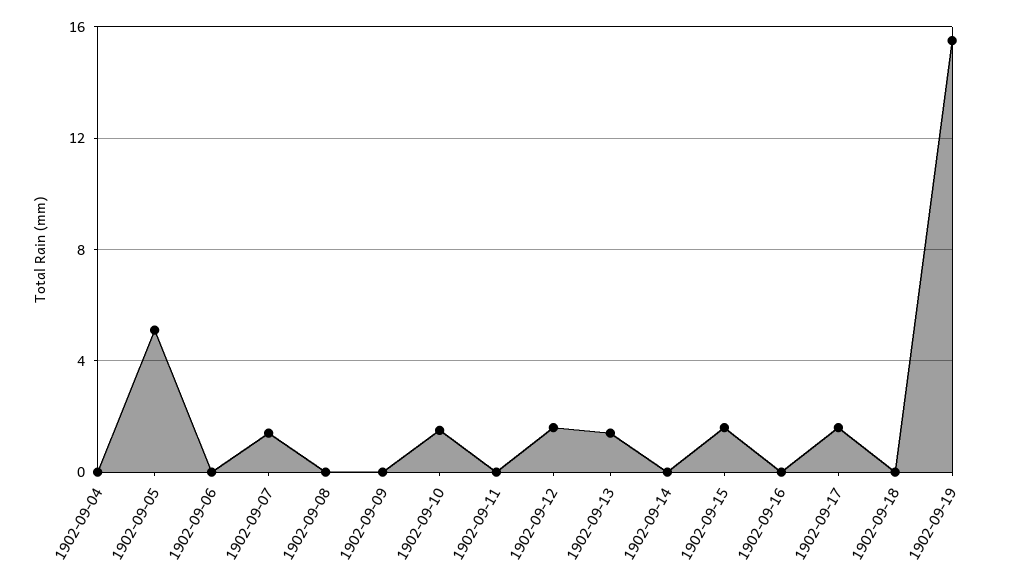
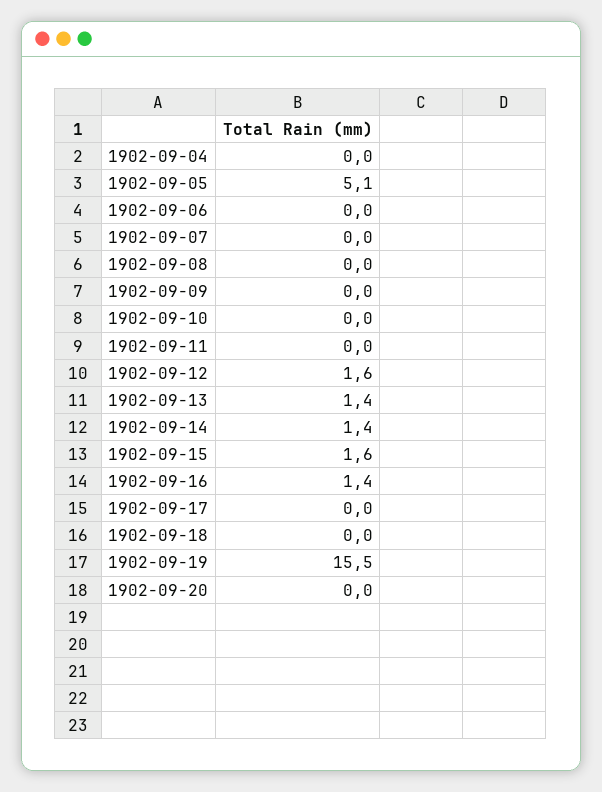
1902-09-07: 1.5 -> 0
1902-09-10: 1.5 -> 0
1902-09-14: 0 -> 1.4
1902-09-16: 0 -> 1.4
1902-09-17: 1.5 -> 0
1902-09-20: none -> 0

